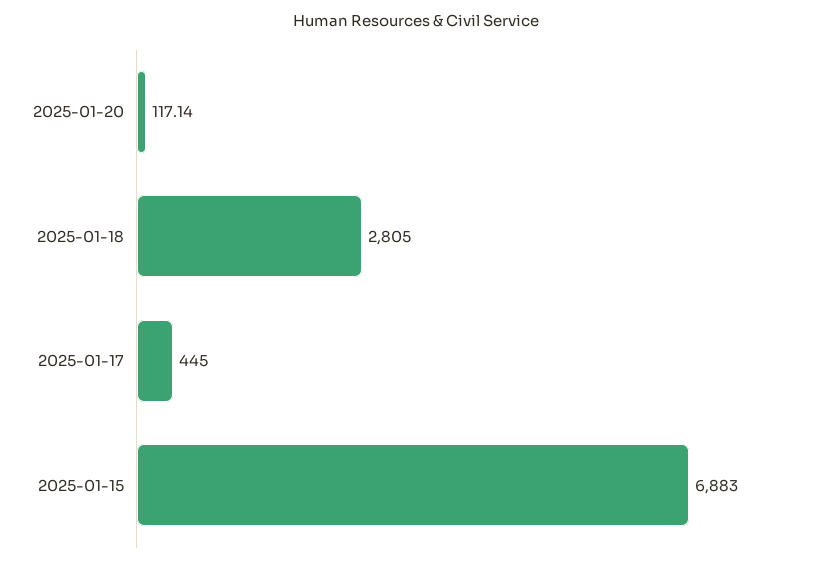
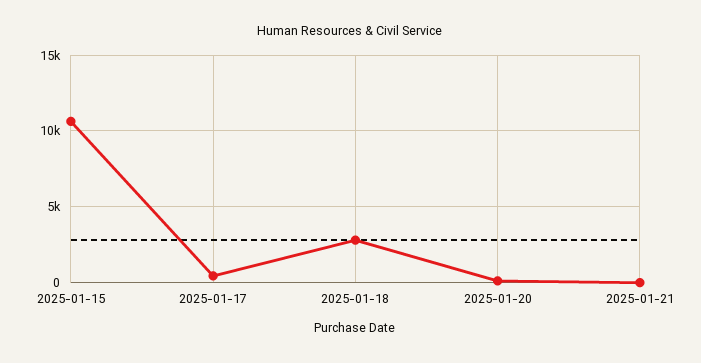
2025-01-15: 6883 -> 10500
2025-01-21: none -> 0

